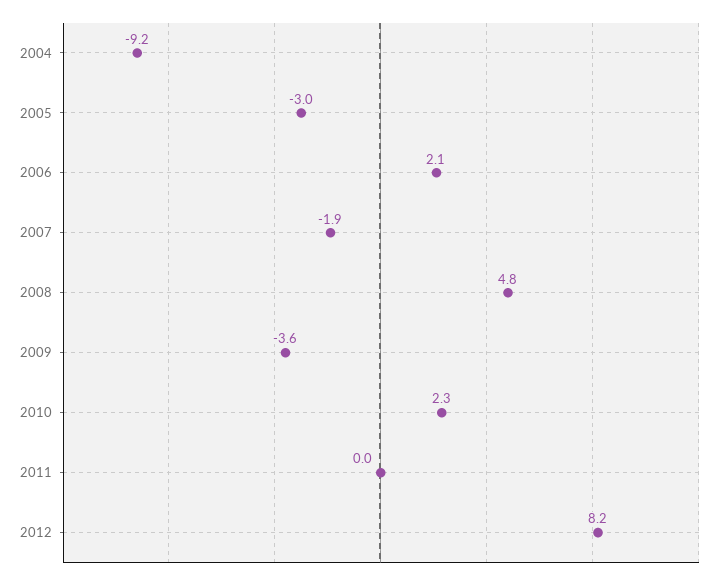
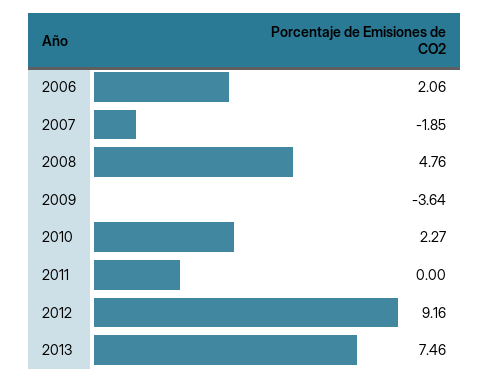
2004: -9.2 -> none
2005: -3 -> none
2012: 8.2 -> 9.16
2013: none -> 7.46

